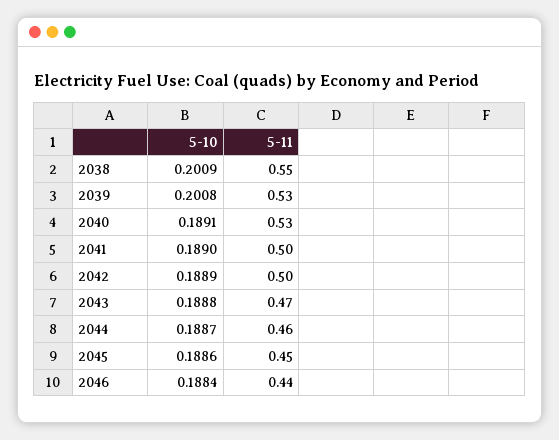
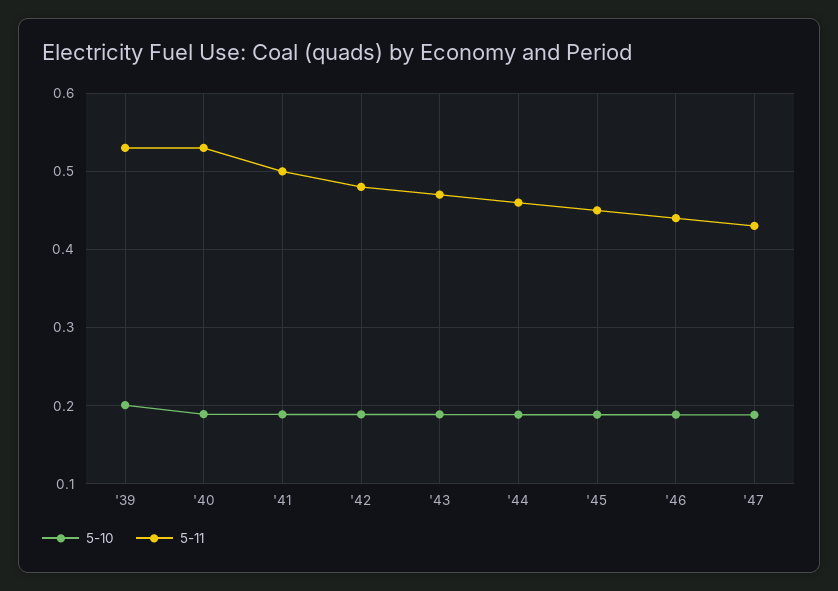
5-10, 2038: 0.2009 -> none
5-11, 2038: 0.55 -> none
5-11, 2042: 0.5 -> 0.48
5-10, '47: none -> 0.19
5-11, '47: none -> 0.43

